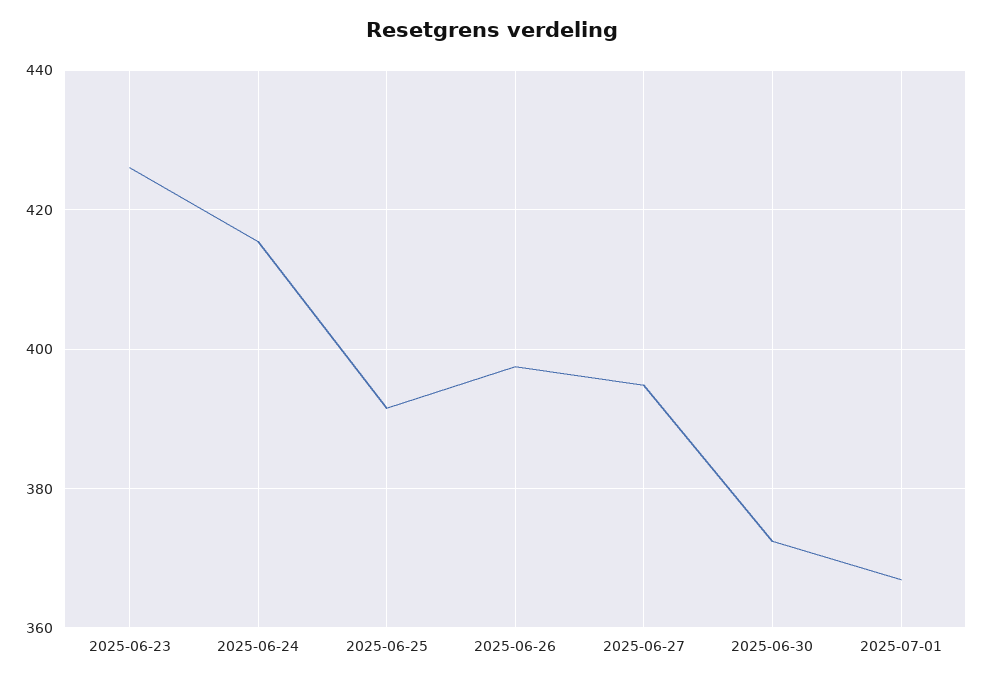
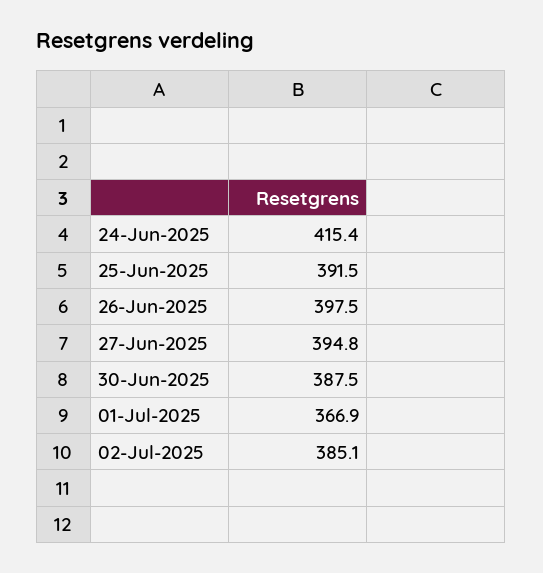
2025-06-23: 426 -> none
2025-06-30: 372 -> 387.5
02-Jul-2025: none -> 385.1

